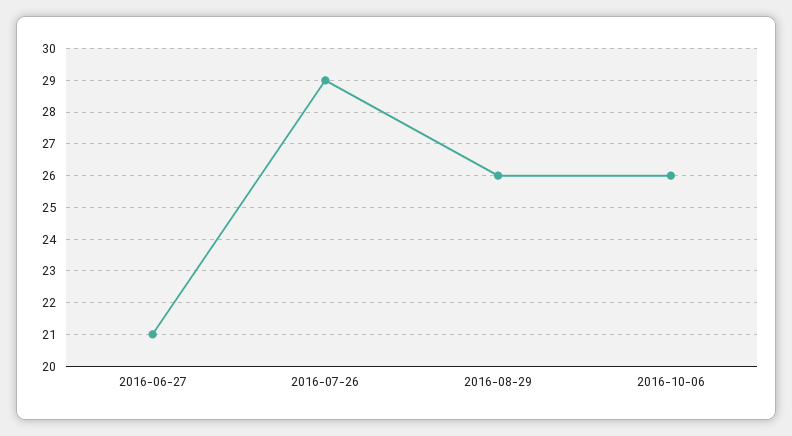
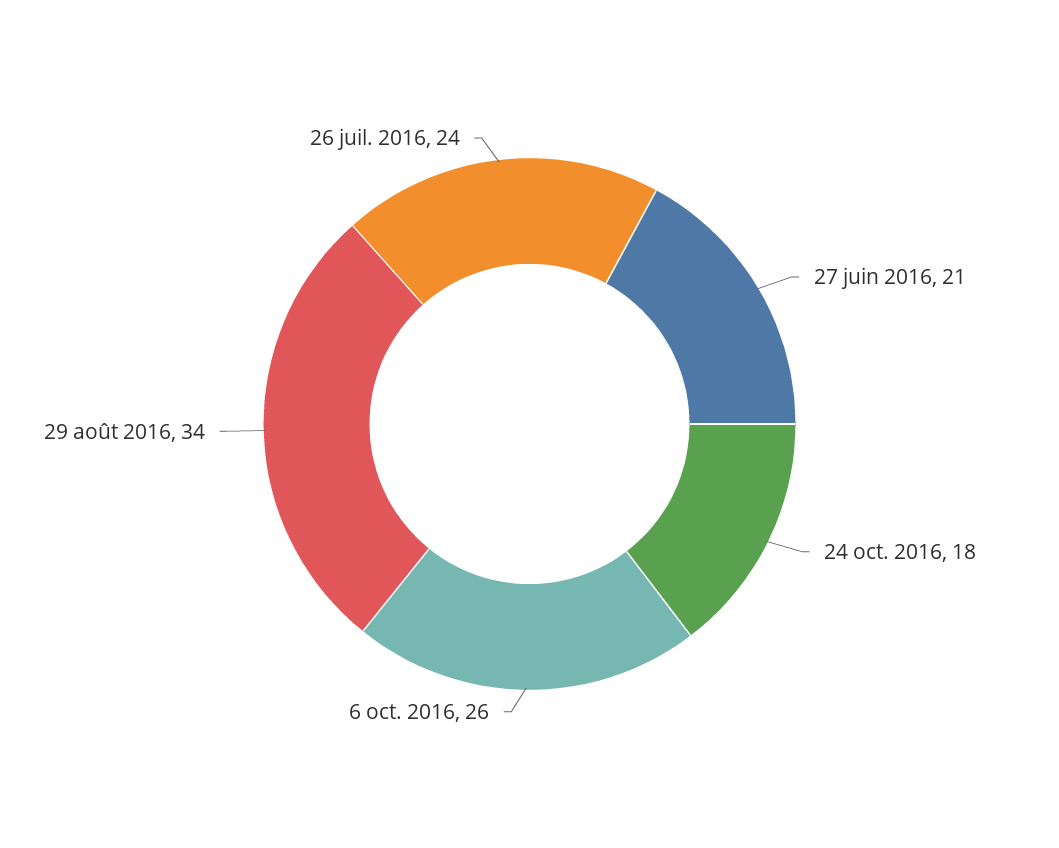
2016-07-26: 29 -> 24
2016-08-29: 26 -> 34
24 oct. 2016: none -> 18

